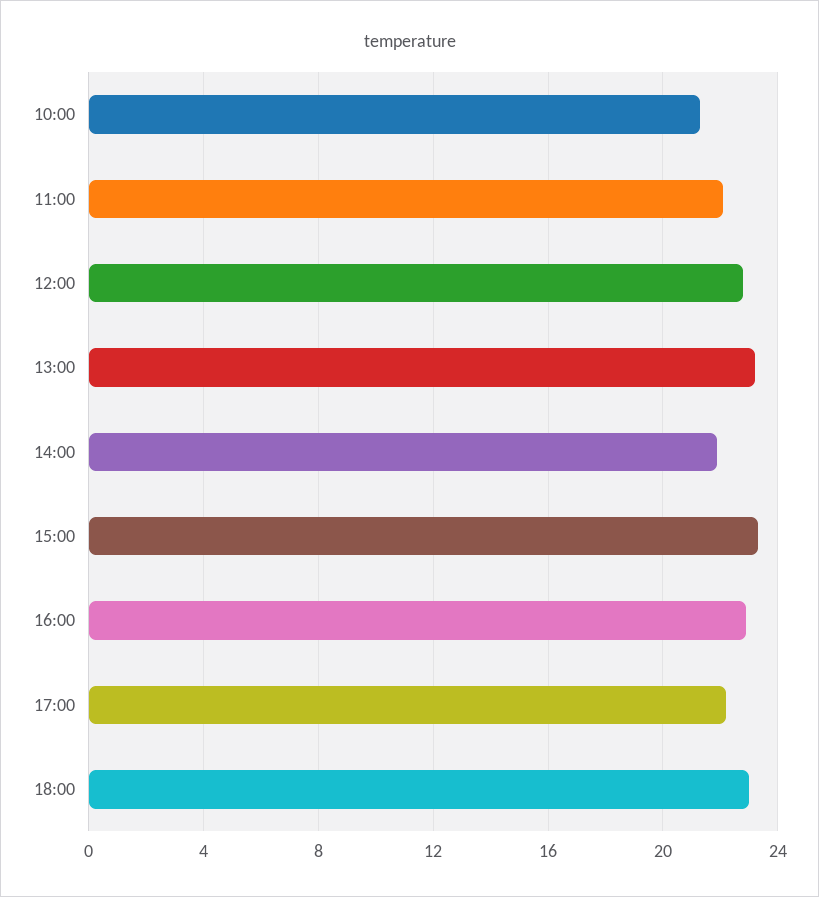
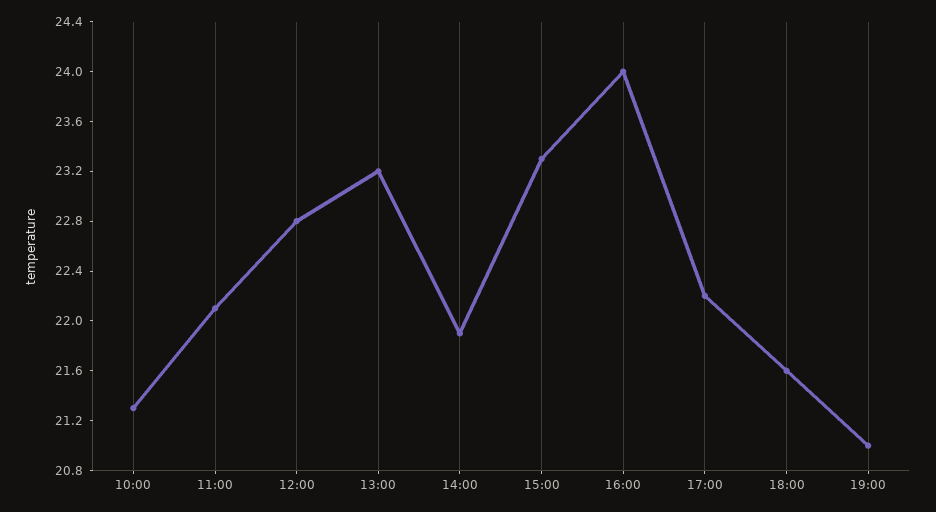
16:00: 23 -> 24
18:00: 23 -> 21.6
19:00: none -> 21

